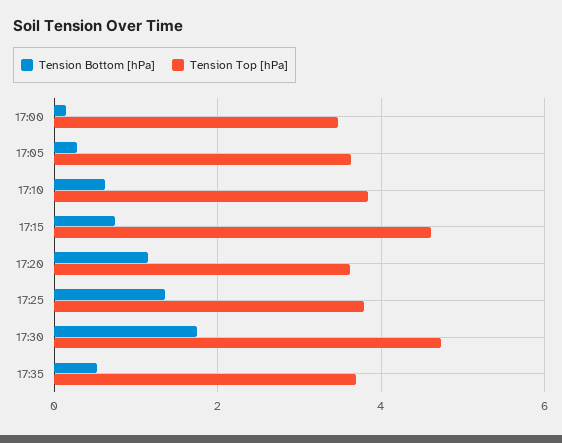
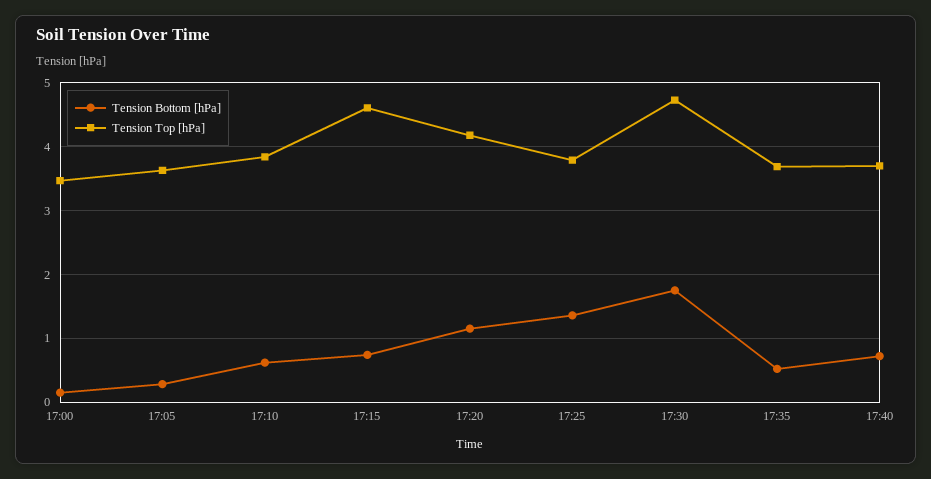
Tension Top [hPa], 17:20: 3.6 -> 4.2
Tension Bottom [hPa], 17:40: none -> 0.7
Tension Top [hPa], 17:40: none -> 3.7

